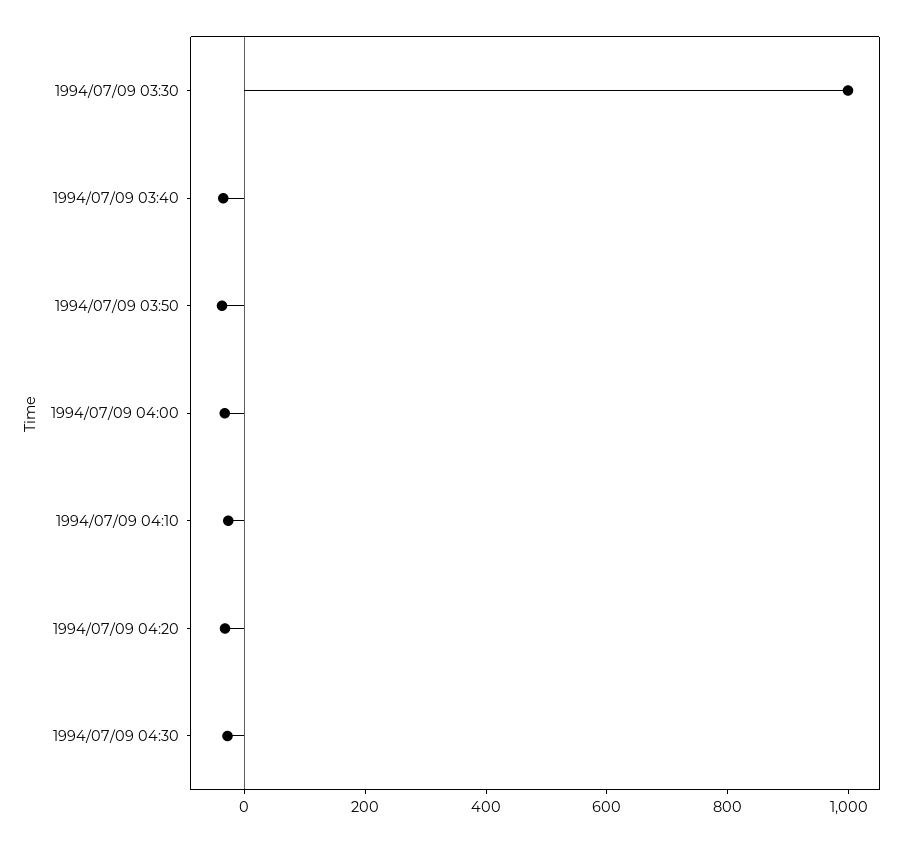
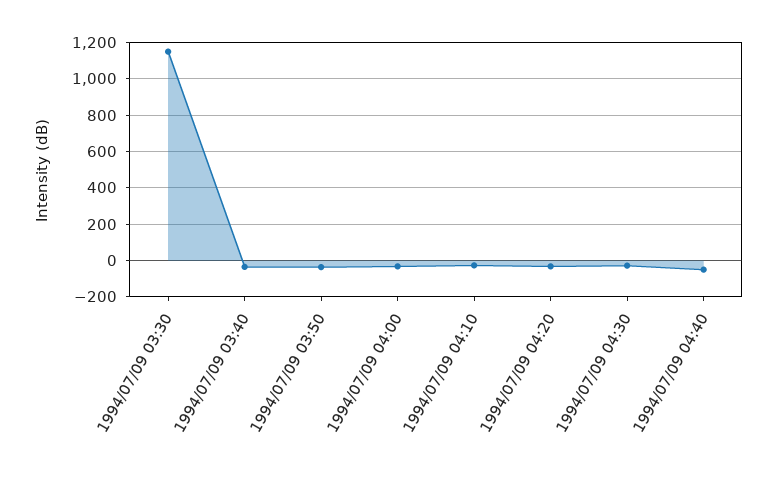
1994/07/09 03:30: 1000 -> 1150
1994/07/09 04:40: none -> -50

